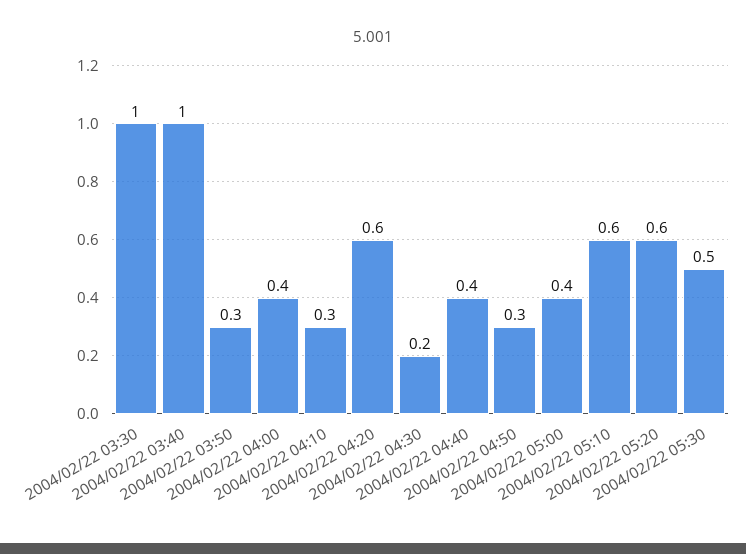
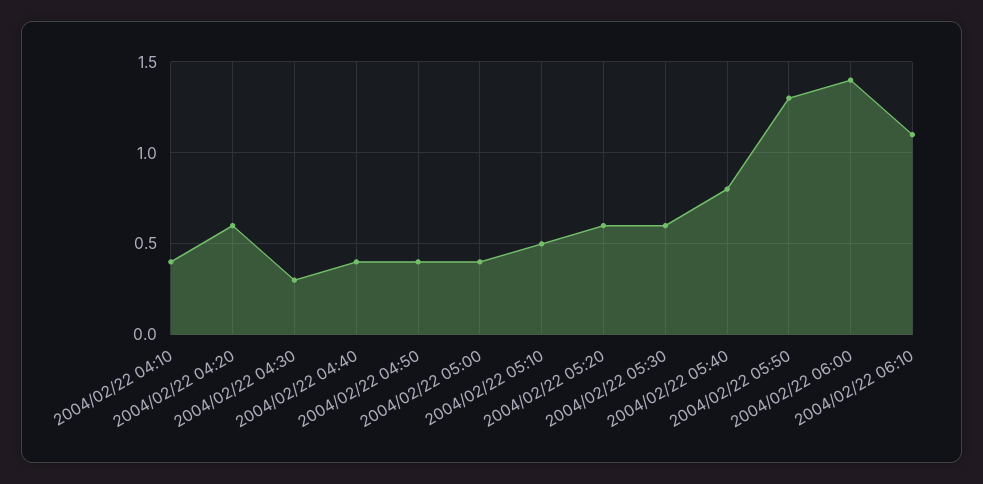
2004/02/22 03:30: 1 -> none
2004/02/22 03:40: 1 -> none
2004/02/22 03:50: 0.3 -> none
2004/02/22 04:00: 0.4 -> none
2004/02/22 04:10: 0.3 -> 0.4
2004/02/22 04:30: 0.2 -> 0.3
2004/02/22 04:50: 0.3 -> 0.4
2004/02/22 05:10: 0.6 -> 0.5
2004/02/22 05:30: 0.5 -> 0.6
2004/02/22 05:40: none -> 0.8
2004/02/22 05:50: none -> 1.3
2004/02/22 06:00: none -> 1.4
2004/02/22 06:10: none -> 1.1

